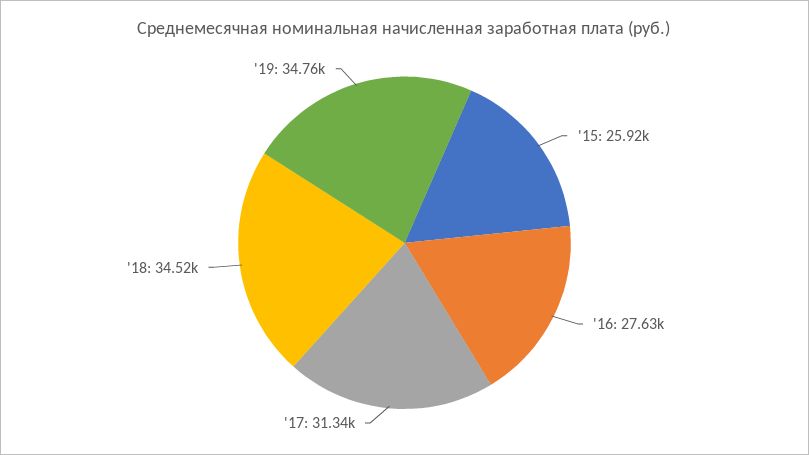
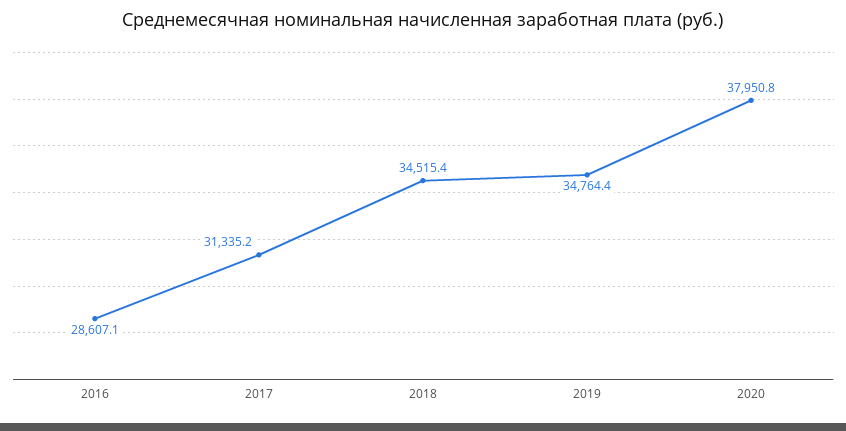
'15: 25920 -> none
'16: 27630 -> 28607.1
2020: none -> 37950.8

